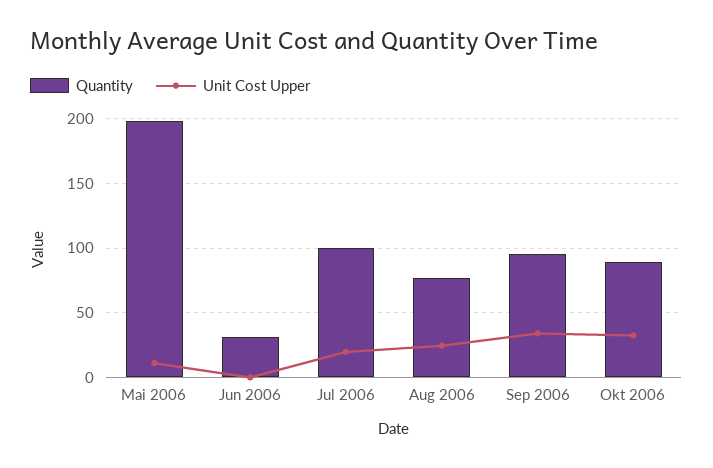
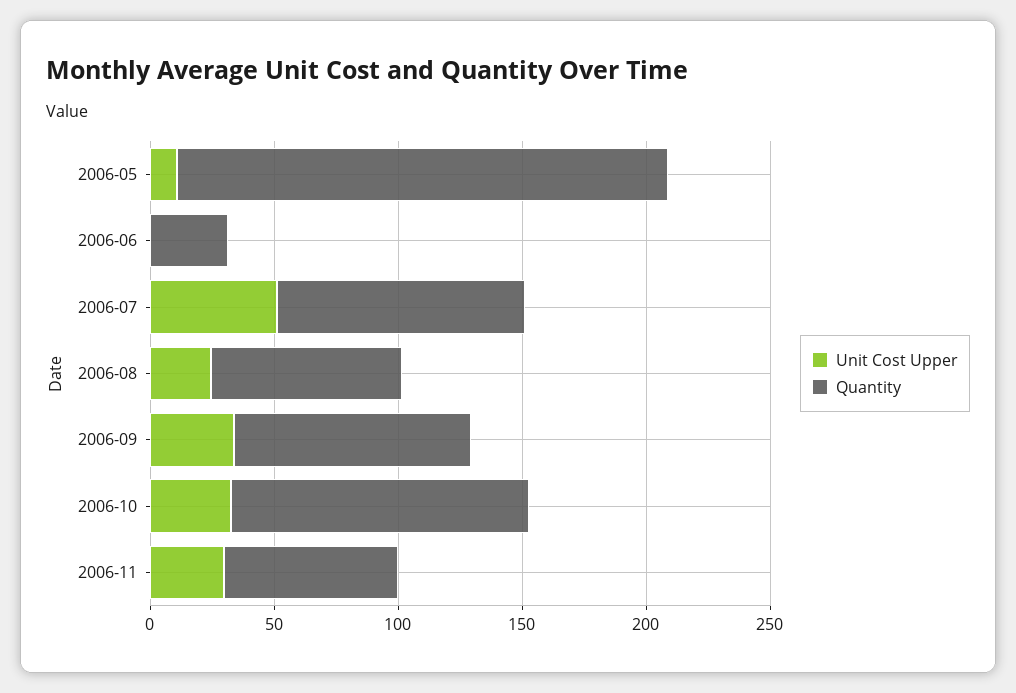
Unit Cost Upper, Jul 2006: 20 -> 50
Quantity, Okt 2006: 90 -> 120
Unit Cost Upper, 2006-11: none -> 30
Quantity, 2006-11: none -> 70

